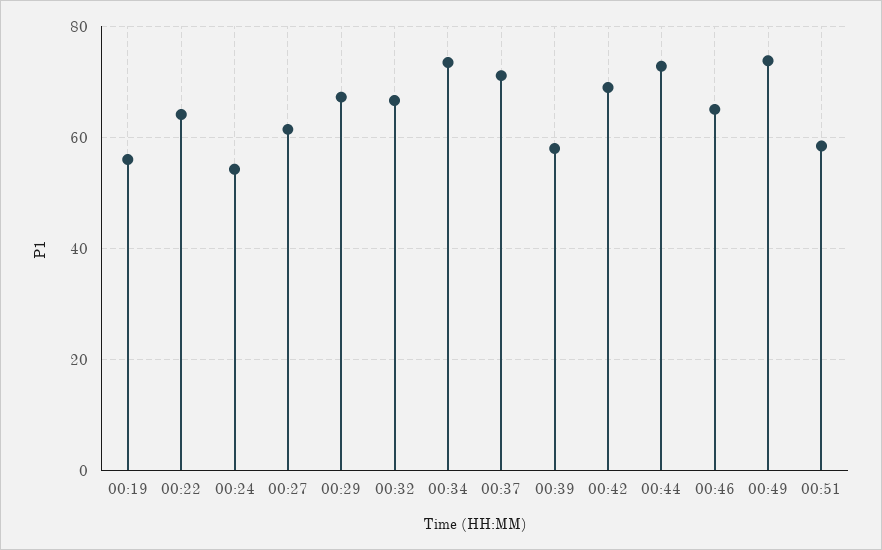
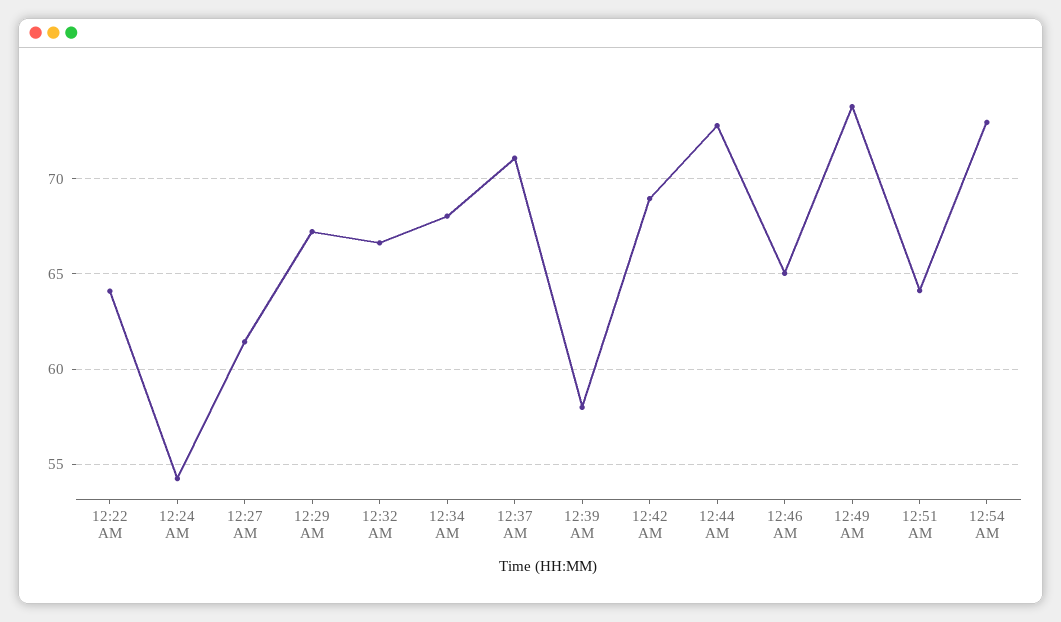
00:19: 56 -> none
00:34: 74 -> 68
00:51: 58 -> 64
12:54 AM: none -> 73

